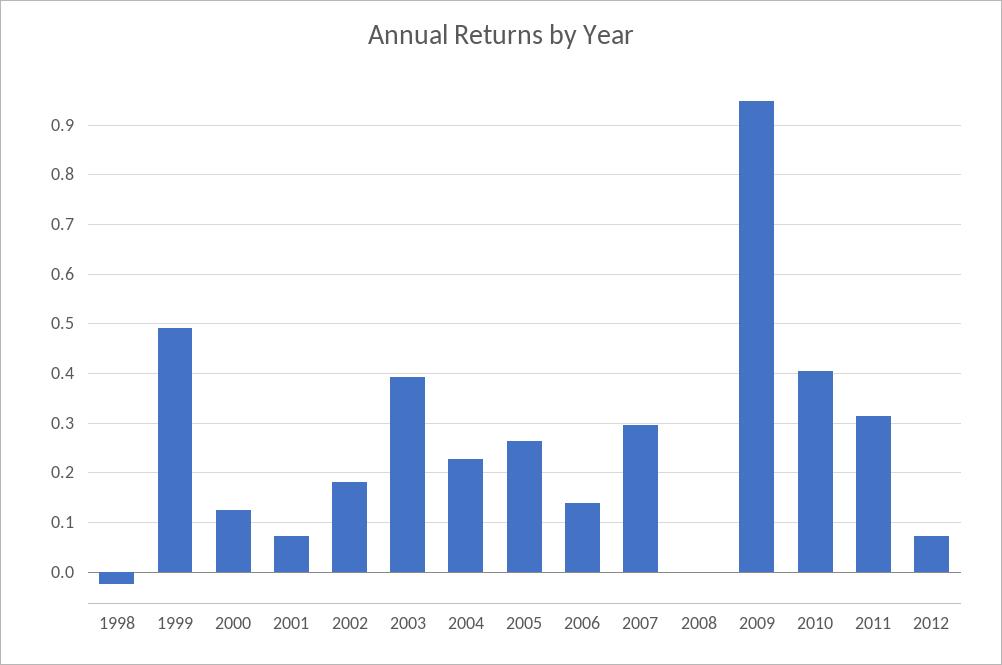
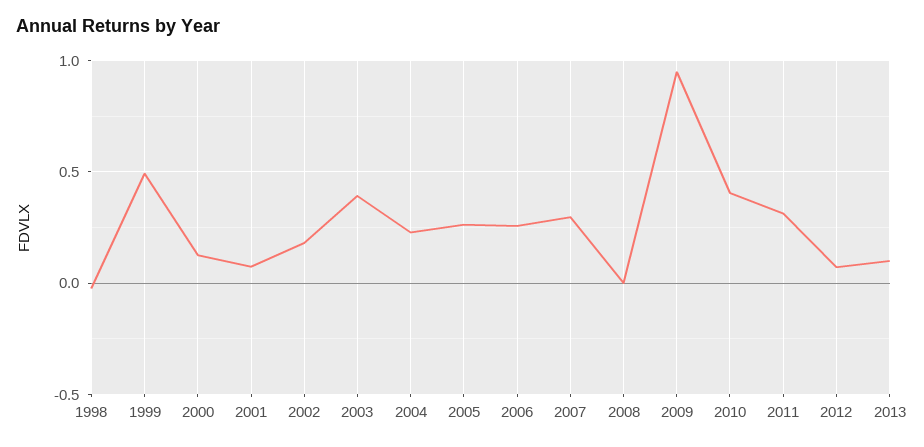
2006: 0.14 -> 0.25
2013: none -> 0.1

